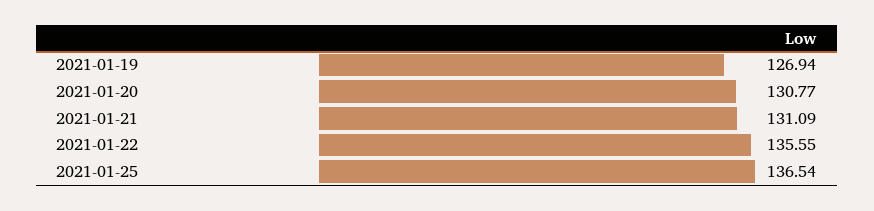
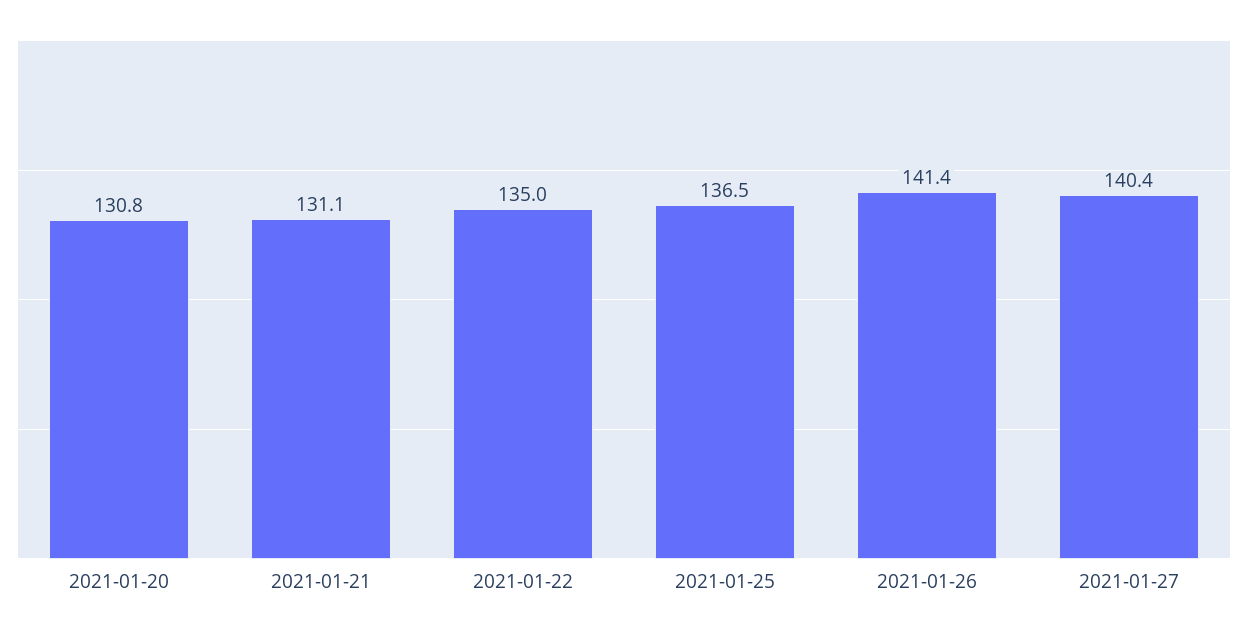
2021-01-19: 126.94 -> none
2021-01-22: 135.55 -> 135
2021-01-26: none -> 141.4
2021-01-27: none -> 140.4

